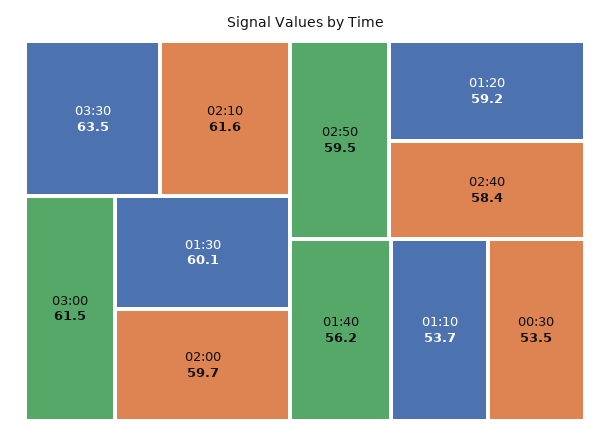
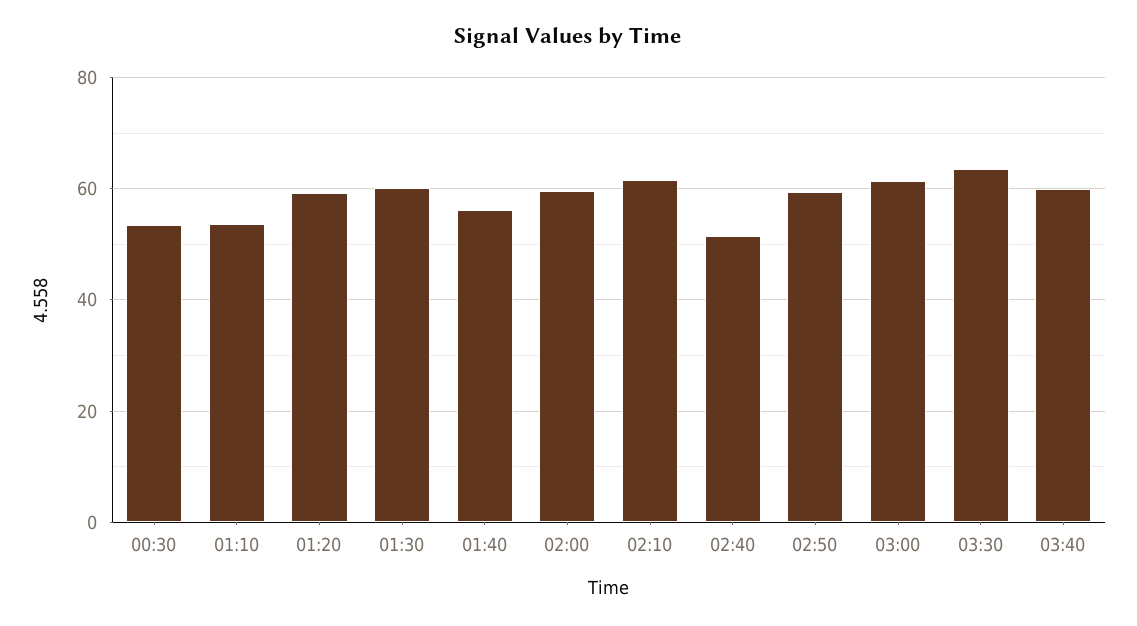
02:40: 58.4 -> 52
03:40: none -> 60

